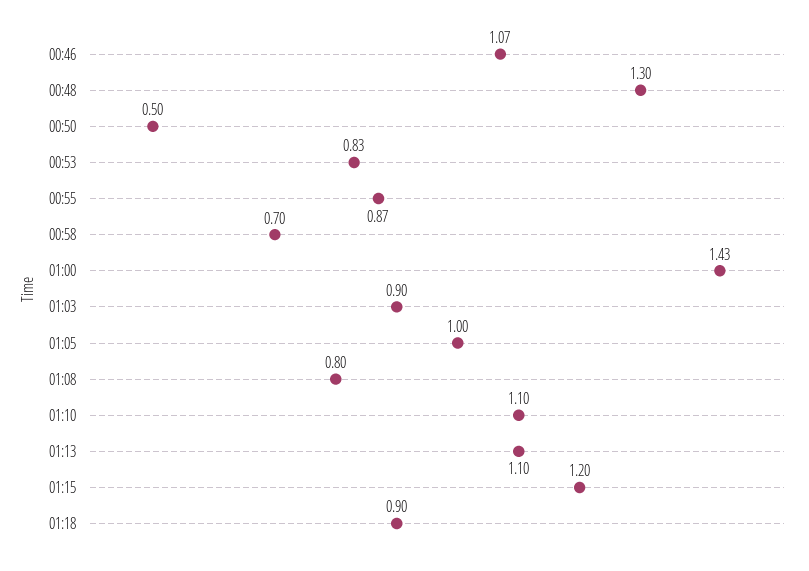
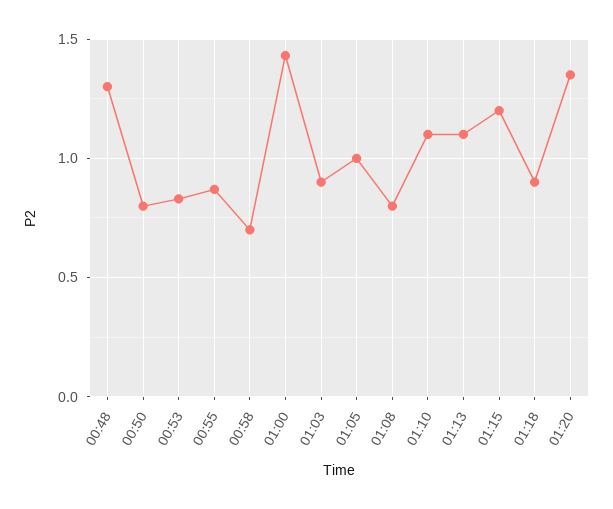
00:46: 1.07 -> none
00:50: 0.5 -> 0.8
01:20: none -> 1.35

